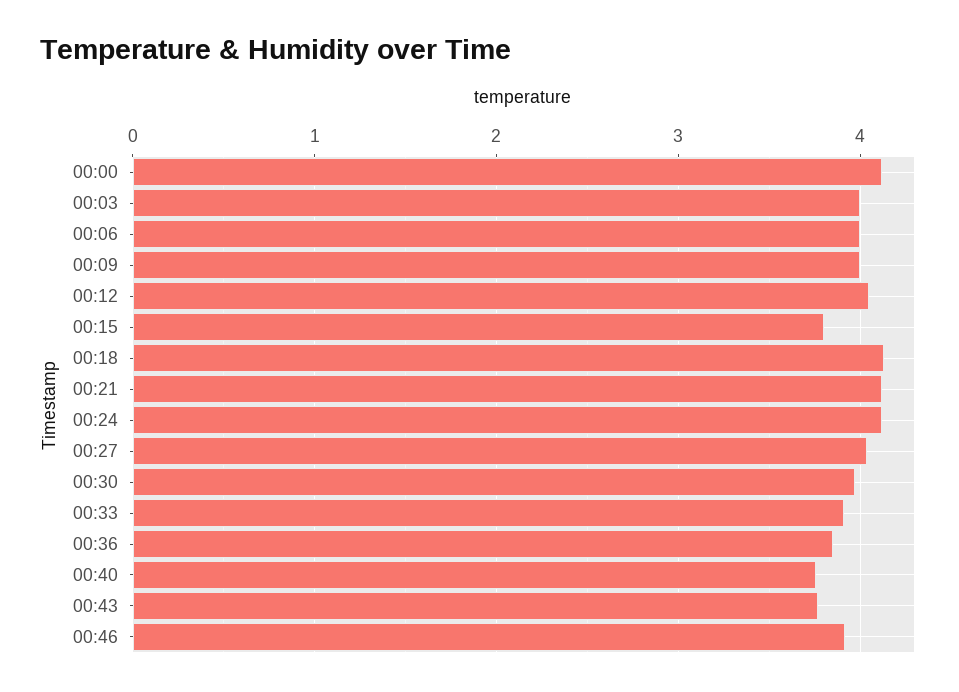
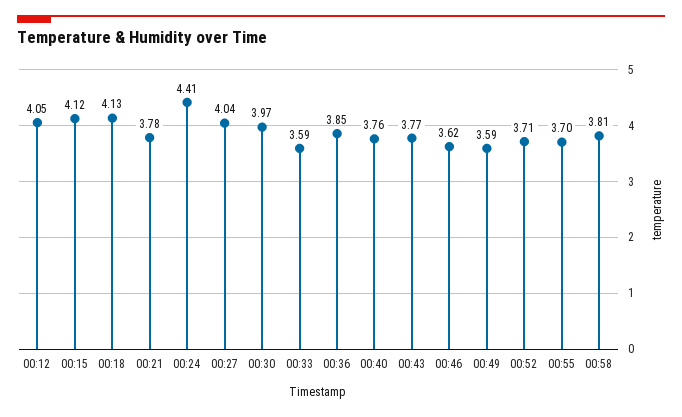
00:00: 4.1 -> none
00:03: 4 -> none
00:06: 4 -> none
00:09: 4 -> none
00:15: 3.8 -> 4.12
00:21: 4.1 -> 3.78
00:24: 4.1 -> 4.41
00:33: 3.9 -> 3.59
00:46: 3.9 -> 3.62
00:49: none -> 3.59
00:52: none -> 3.71
00:55: none -> 3.7
00:58: none -> 3.81

